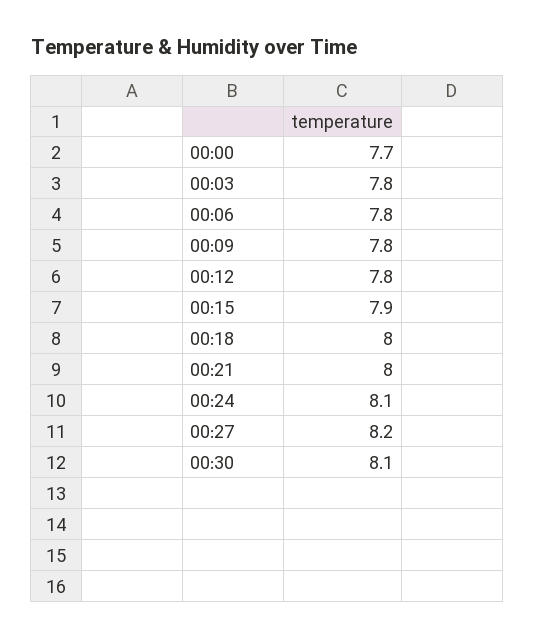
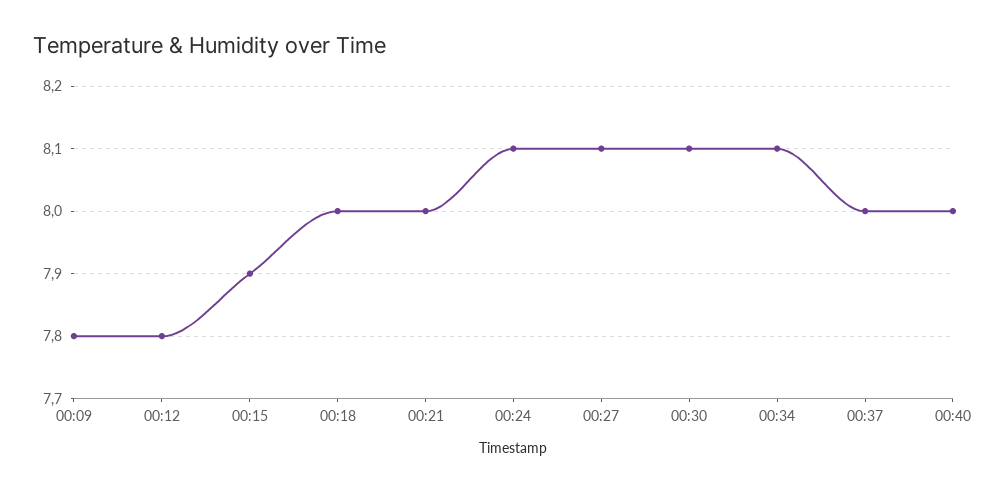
00:00: 7.7 -> none
00:03: 7.8 -> none
00:06: 7.8 -> none
00:27: 8.2 -> 8.1
00:34: none -> 8.1
00:37: none -> 8
00:40: none -> 8

